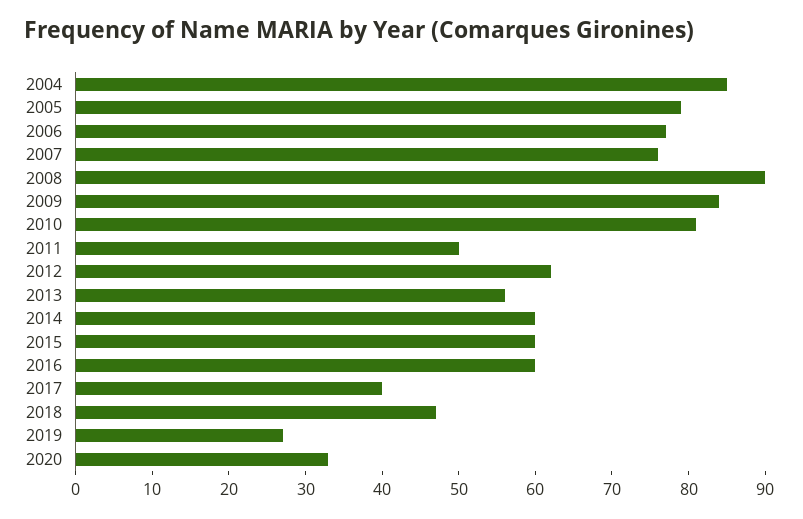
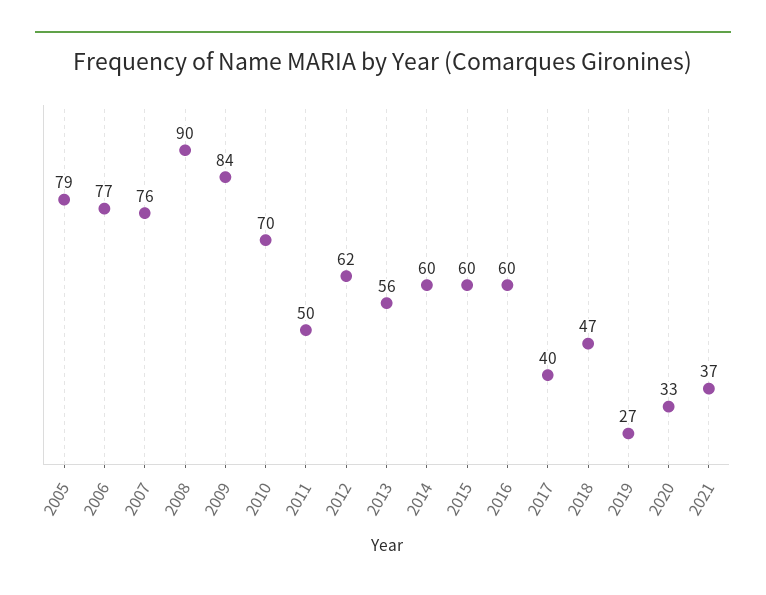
2004: 85 -> none
2010: 80 -> 70
2021: none -> 37

